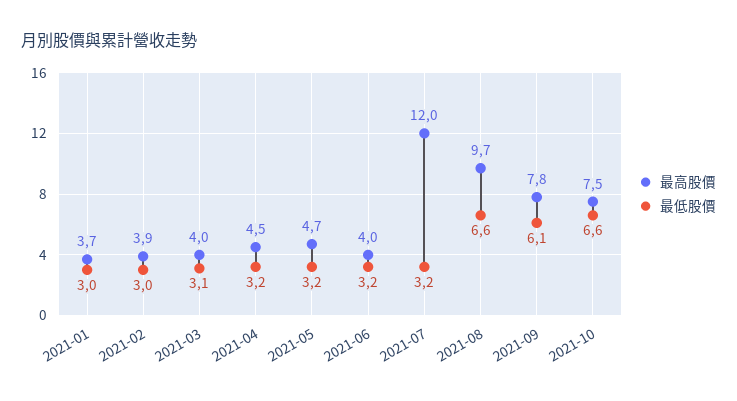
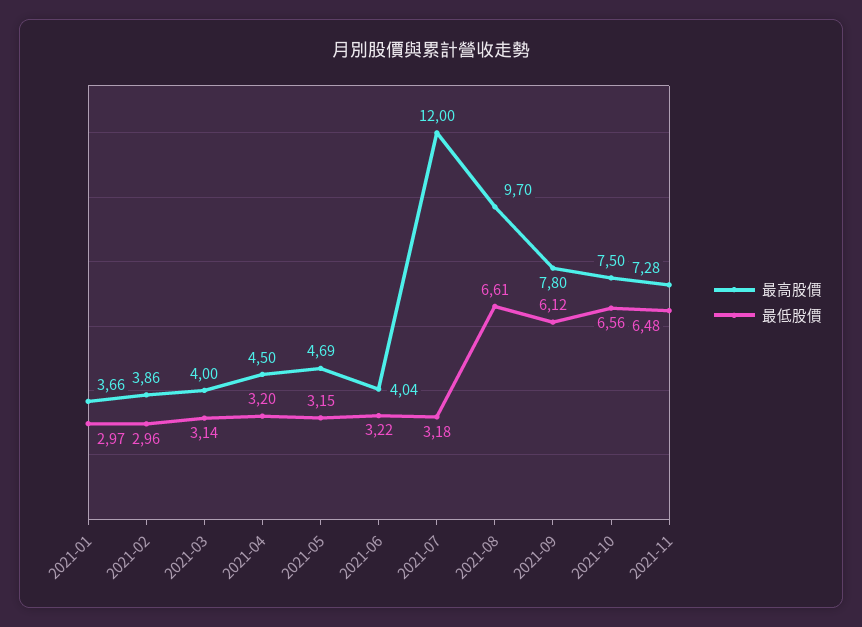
最高股價, 2021-11: none -> 7.28
最低股價, 2021-11: none -> 6.48

